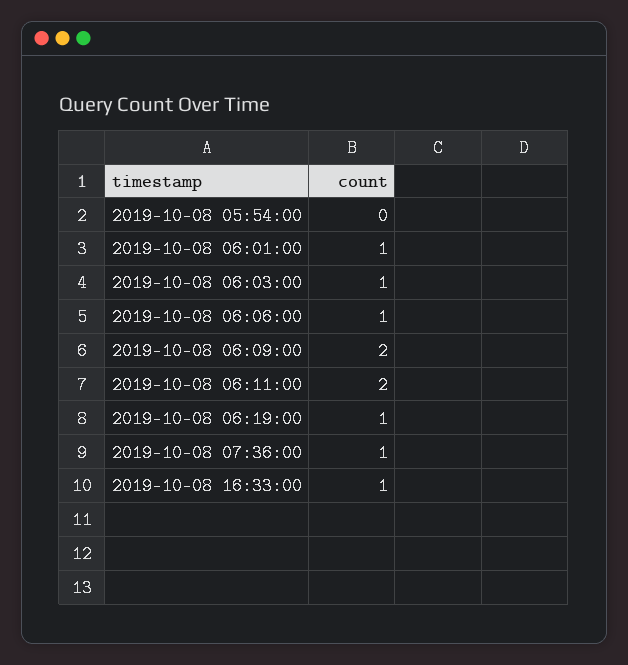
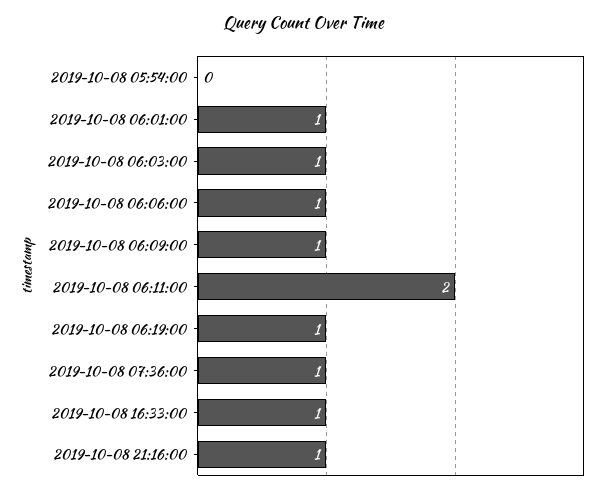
2019-10-08 06:09:00: 2 -> 1
2019-10-08 21:16:00: none -> 1

